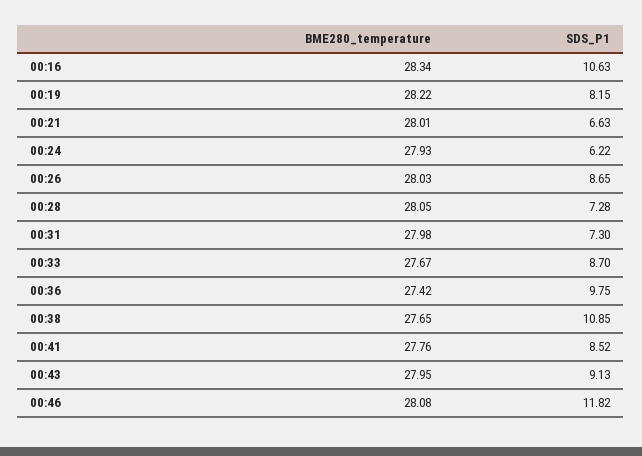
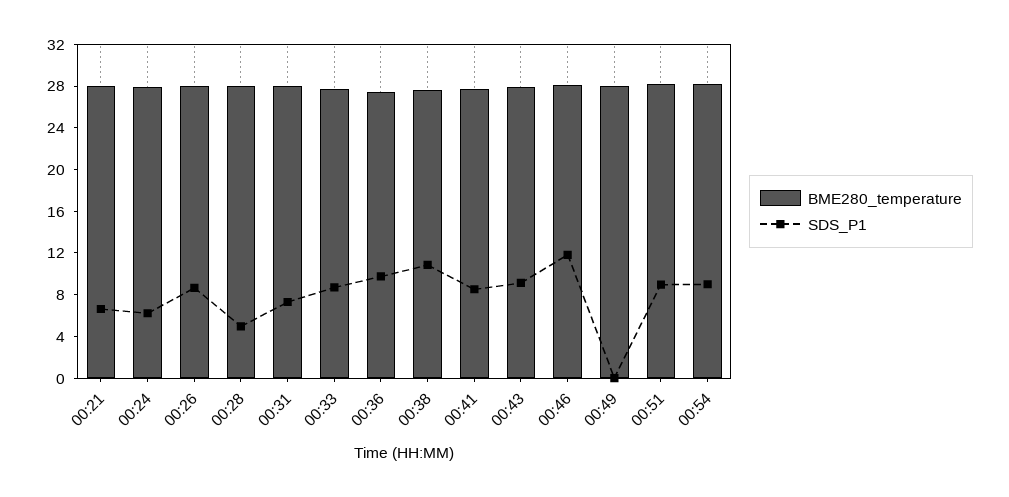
BME280_temperature, 00:16: 28.34 -> none
SDS_P1, 00:16: 10.63 -> none
BME280_temperature, 00:19: 28.22 -> none
SDS_P1, 00:19: 8.15 -> none
SDS_P1, 00:28: 7.28 -> 5
BME280_temperature, 00:49: none -> 28
SDS_P1, 00:49: none -> 0
BME280_temperature, 00:51: none -> 28
SDS_P1, 00:51: none -> 9
BME280_temperature, 00:54: none -> 28
SDS_P1, 00:54: none -> 9

